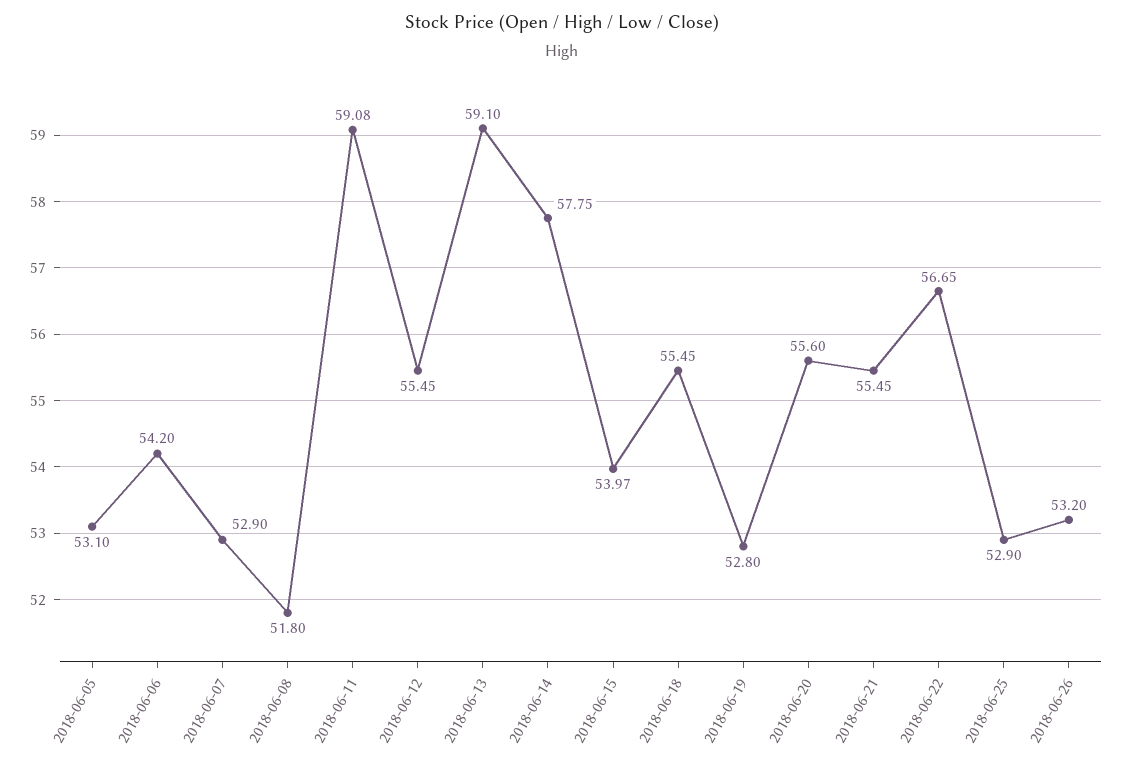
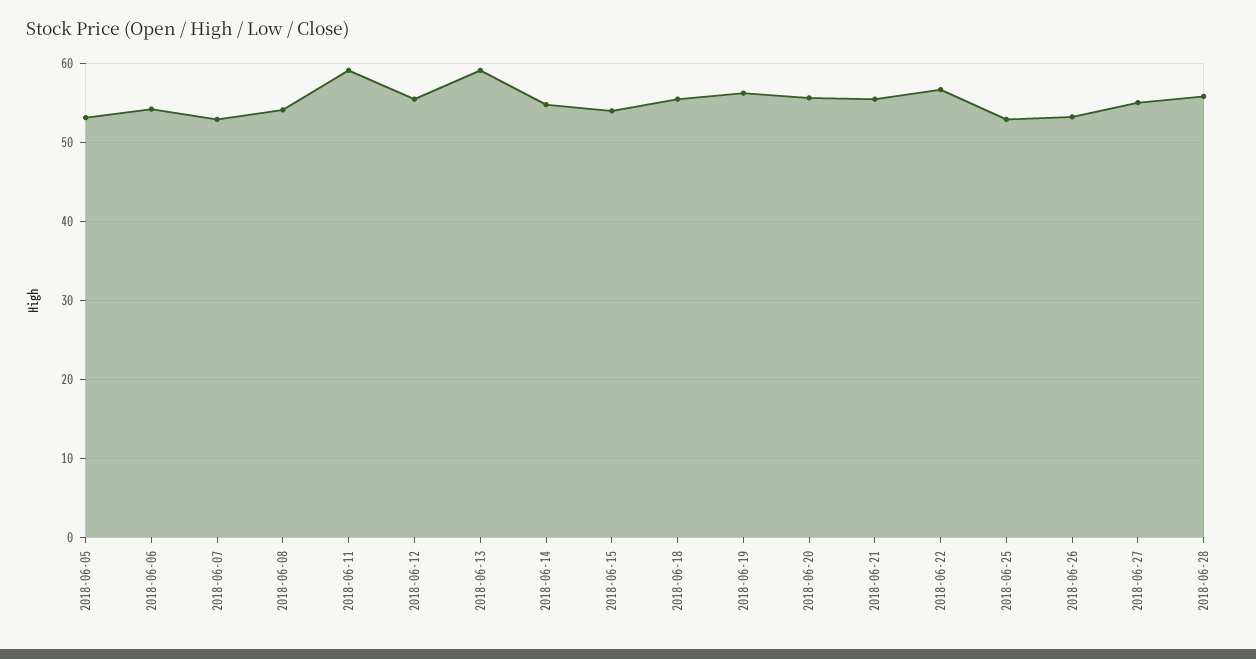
2018-06-08: 51.8 -> 54
2018-06-14: 57.75 -> 55
2018-06-19: 52.8 -> 56
2018-06-27: none -> 55
2018-06-28: none -> 56

